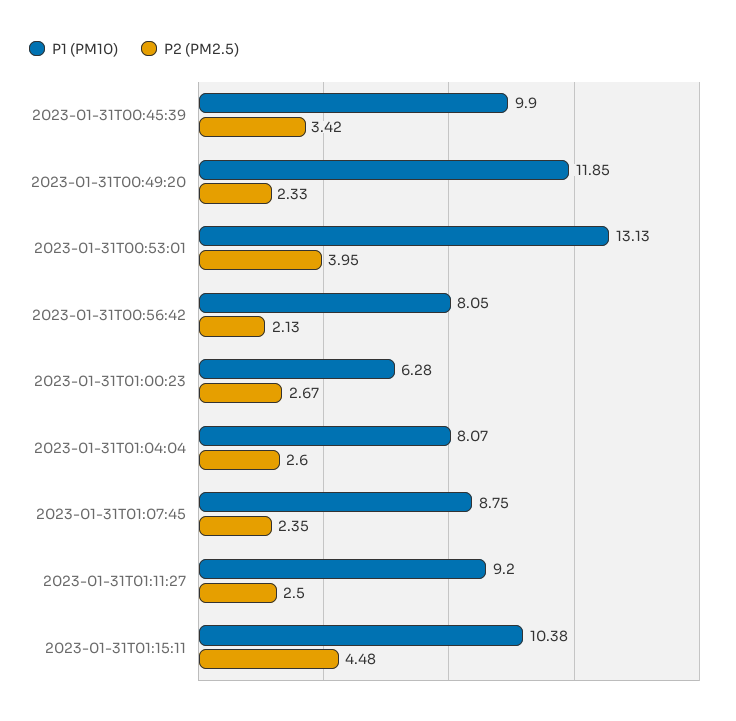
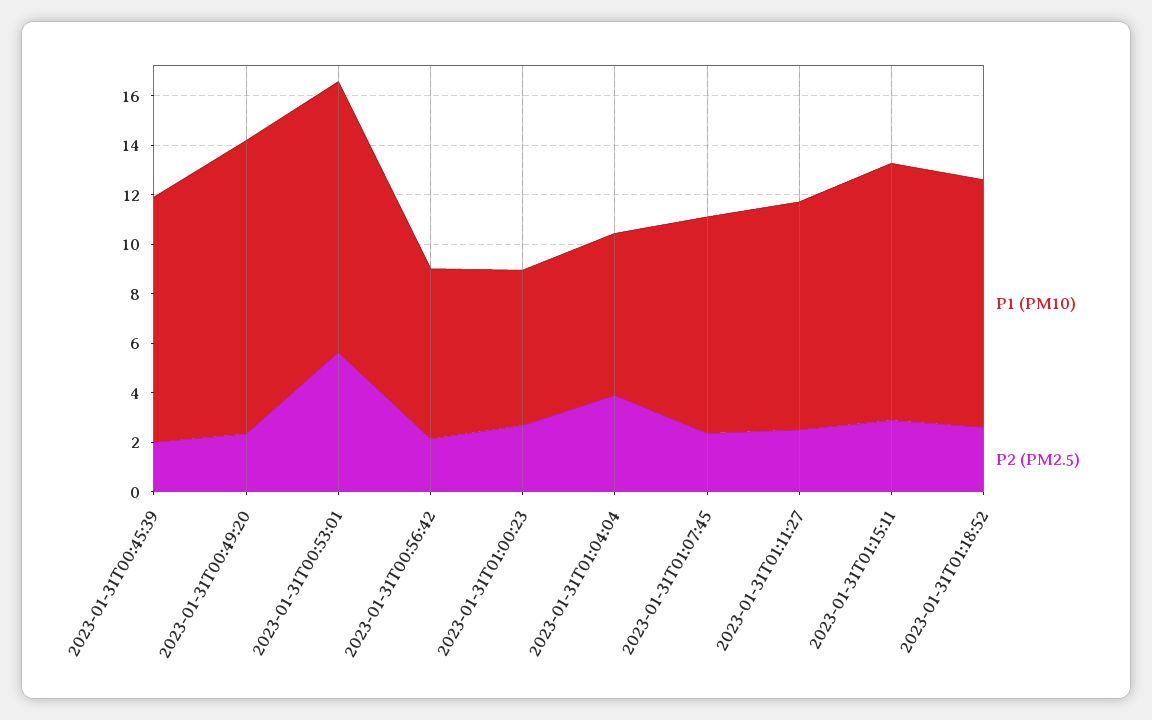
P2 (PM2.5), 2023-01-31T00:45:39: 3.42 -> 2
P1 (PM10), 2023-01-31T00:53:01: 13.13 -> 11
P2 (PM2.5), 2023-01-31T00:53:01: 3.95 -> 5.5
P1 (PM10), 2023-01-31T00:56:42: 8.05 -> 7
P1 (PM10), 2023-01-31T01:04:04: 8.07 -> 6.5
P2 (PM2.5), 2023-01-31T01:04:04: 2.6 -> 4
P2 (PM2.5), 2023-01-31T01:15:11: 4.48 -> 3
P1 (PM10), 2023-01-31T01:18:52: none -> 10
P2 (PM2.5), 2023-01-31T01:18:52: none -> 2.5

